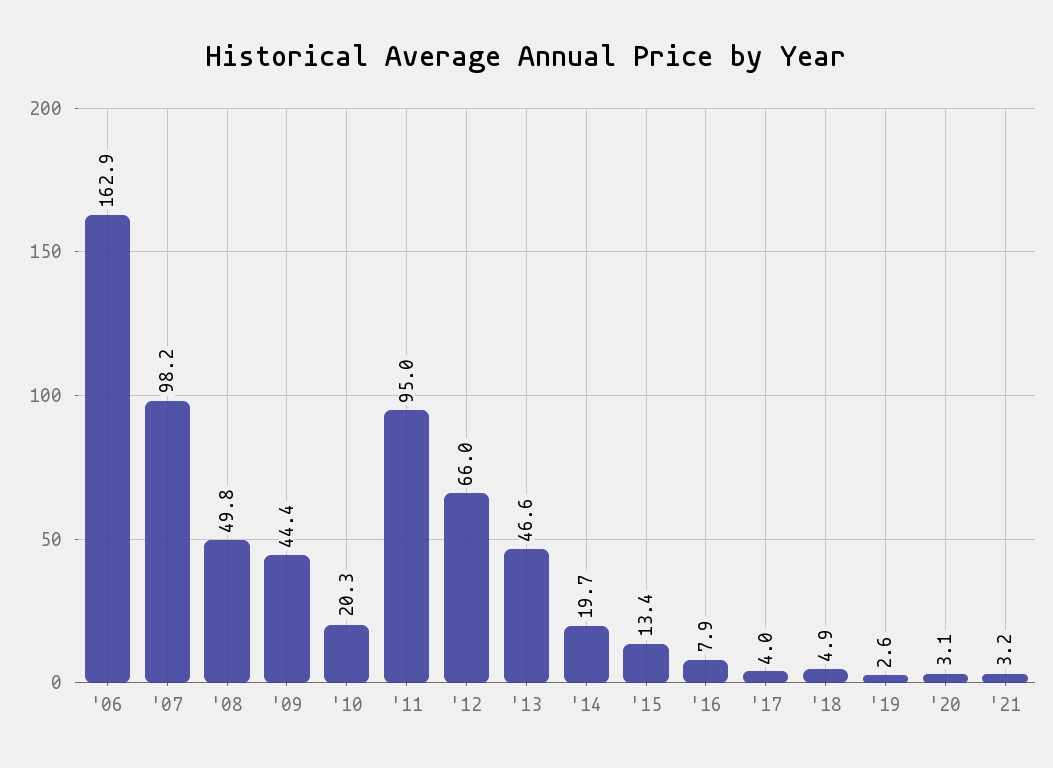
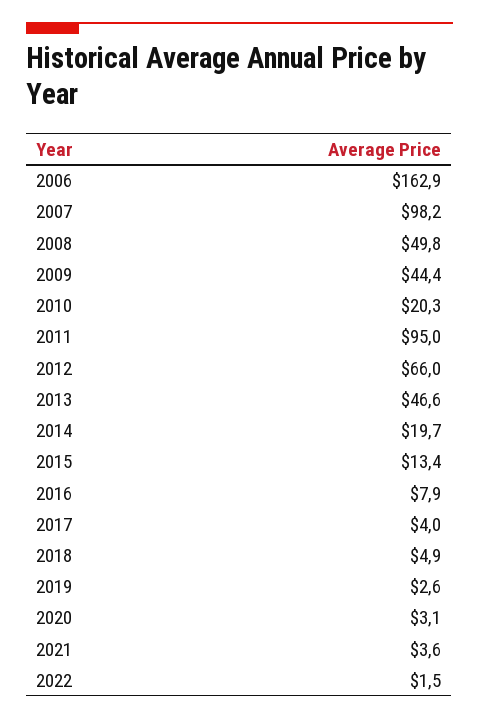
'21: 3.2 -> 3.6
2022: none -> 1.5

